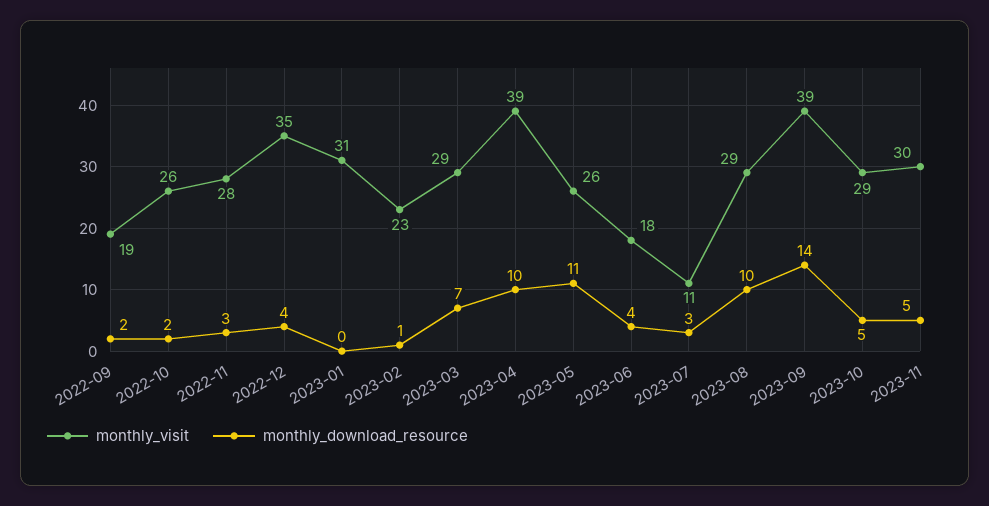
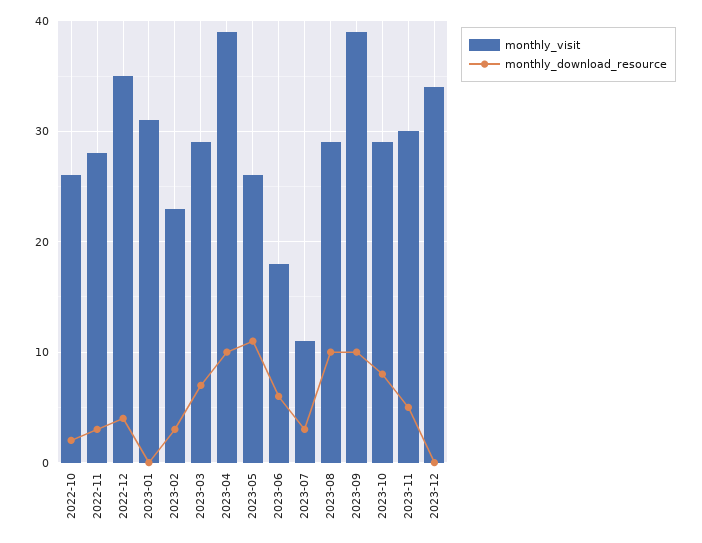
monthly_visit, 2022-09: 19 -> none
monthly_download_resource, 2022-09: 2 -> none
monthly_download_resource, 2023-02: 1 -> 3
monthly_download_resource, 2023-06: 4 -> 6
monthly_download_resource, 2023-09: 14 -> 10
monthly_download_resource, 2023-10: 5 -> 8
monthly_visit, 2023-12: none -> 34
monthly_download_resource, 2023-12: none -> 0

